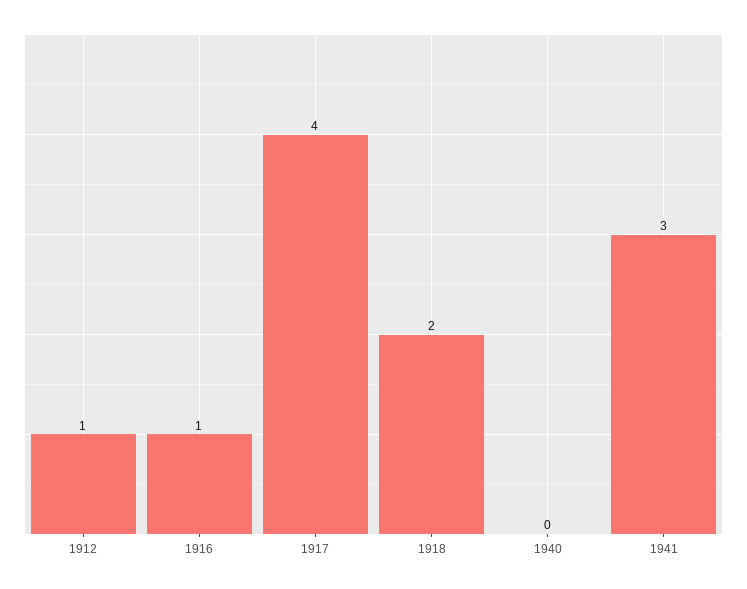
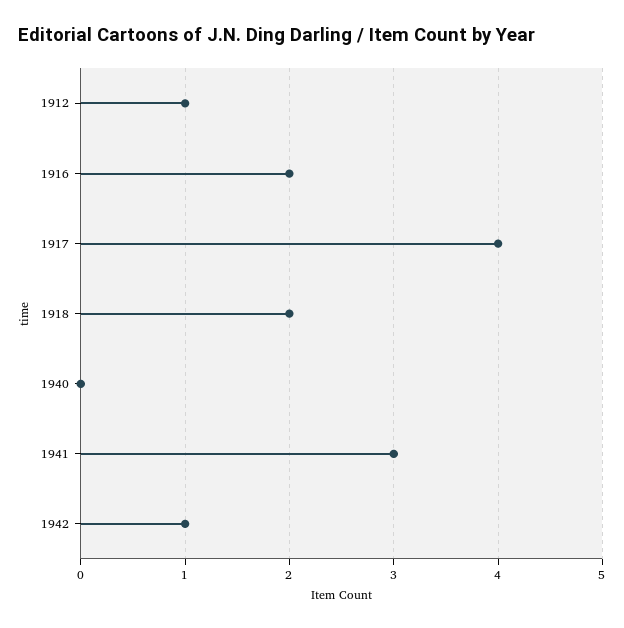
1916: 1 -> 2
1942: none -> 1

